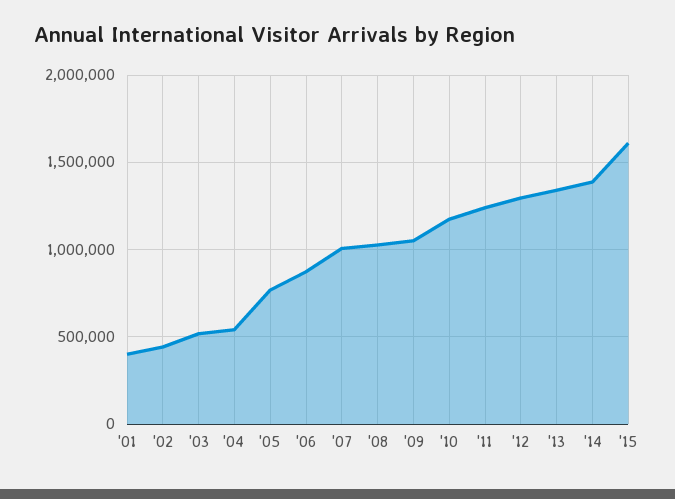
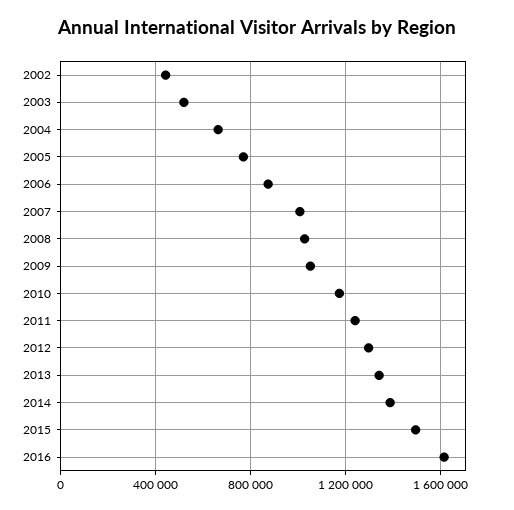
'01: 400000 -> none
'04: 550000 -> 650000
'15: 1600000 -> 1500000
2016: none -> 1600000

